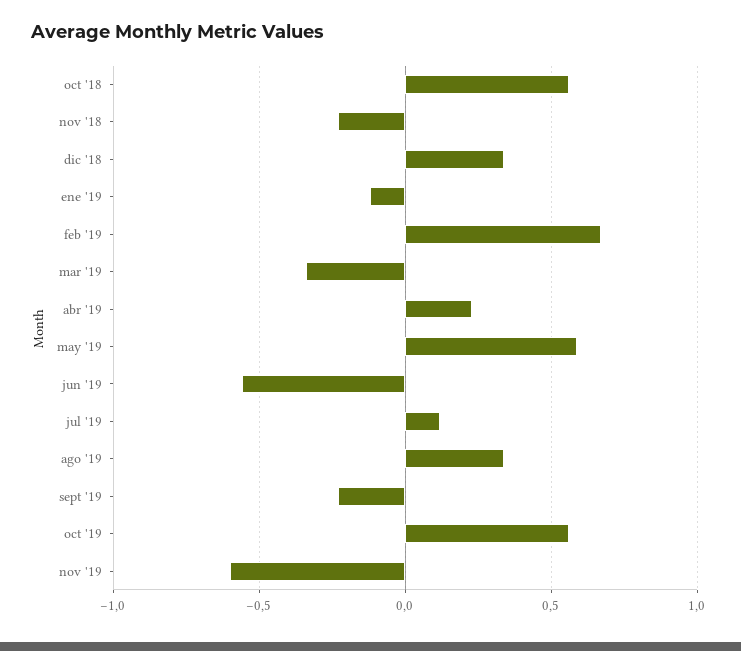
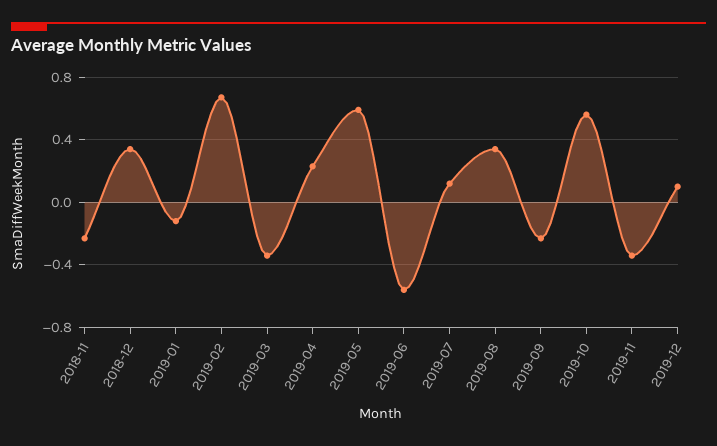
oct '18: 0.55 -> none
nov '19: -0.6 -> -0.35
2019-12: none -> 0.1

